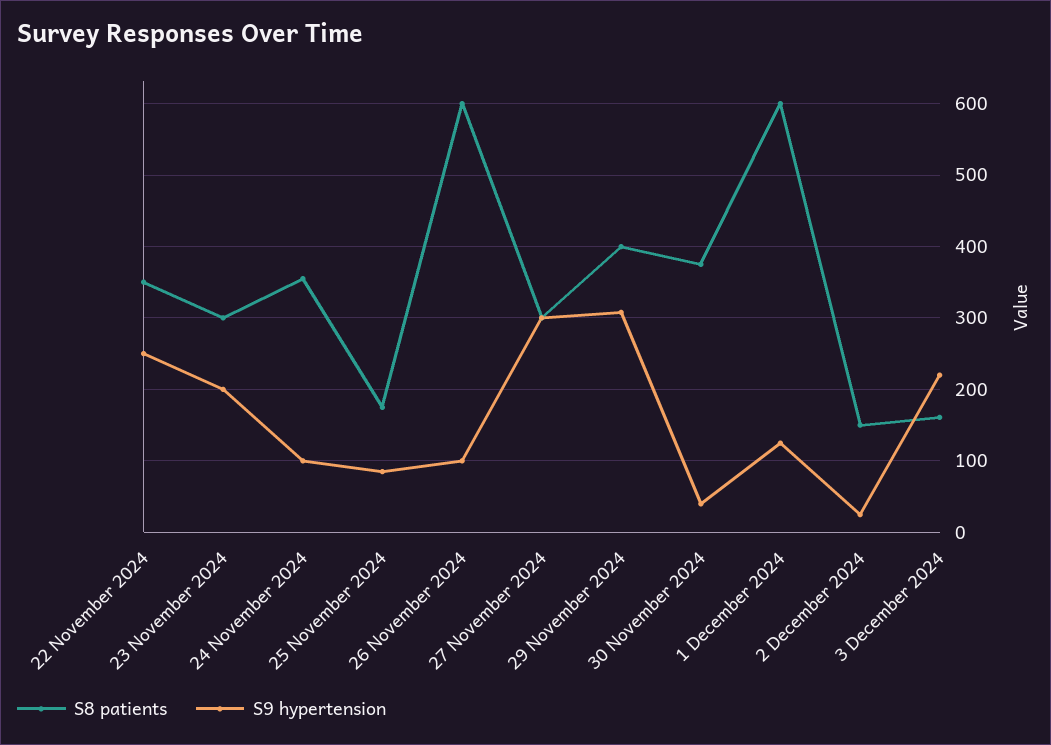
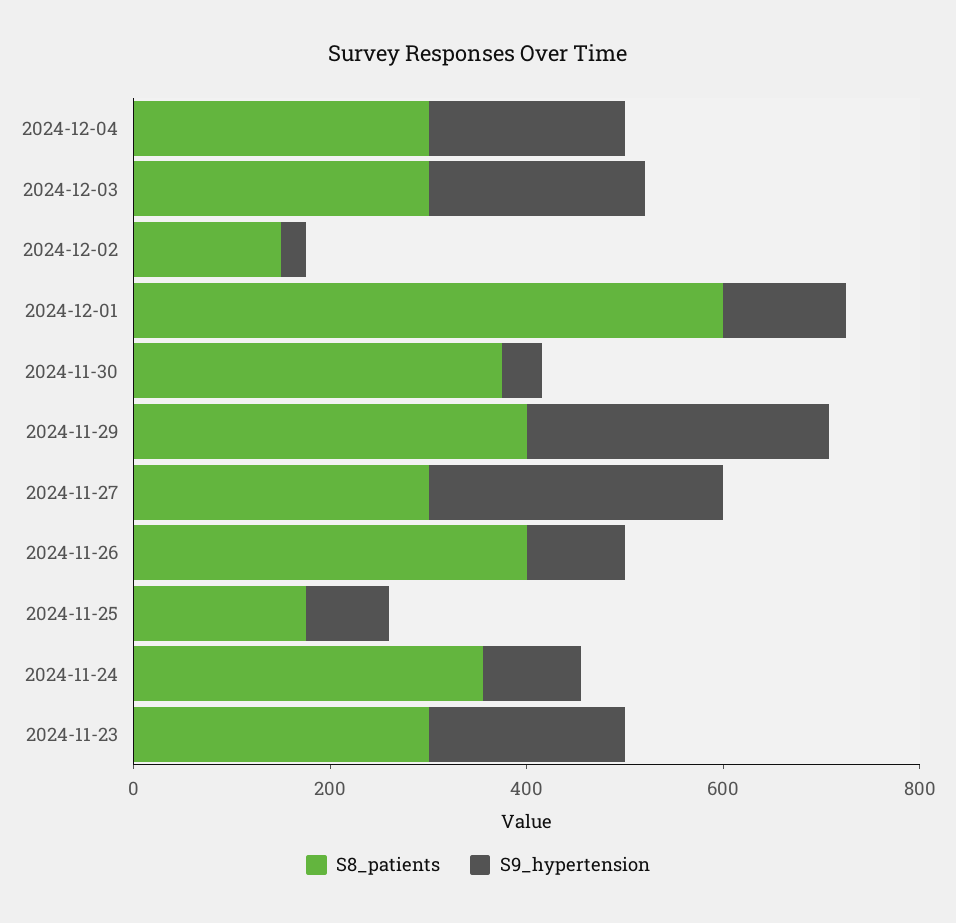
S8 patients, 22 November 2024: 350 -> none
S9 hypertension, 22 November 2024: 250 -> none
S8 patients, 26 November 2024: 600 -> 400
S8 patients, 3 December 2024: 160 -> 300
S8 patients, 2024-12-04: none -> 300
S9 hypertension, 2024-12-04: none -> 200

